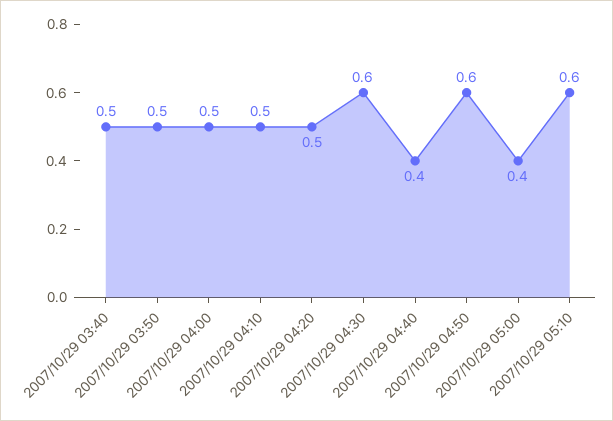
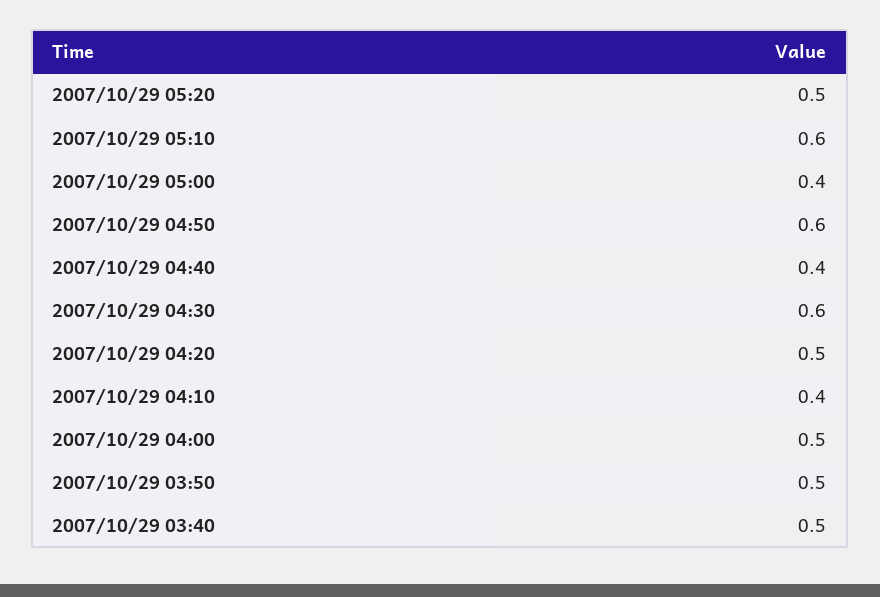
2007/10/29 04:10: 0.5 -> 0.4
2007/10/29 05:20: none -> 0.5

